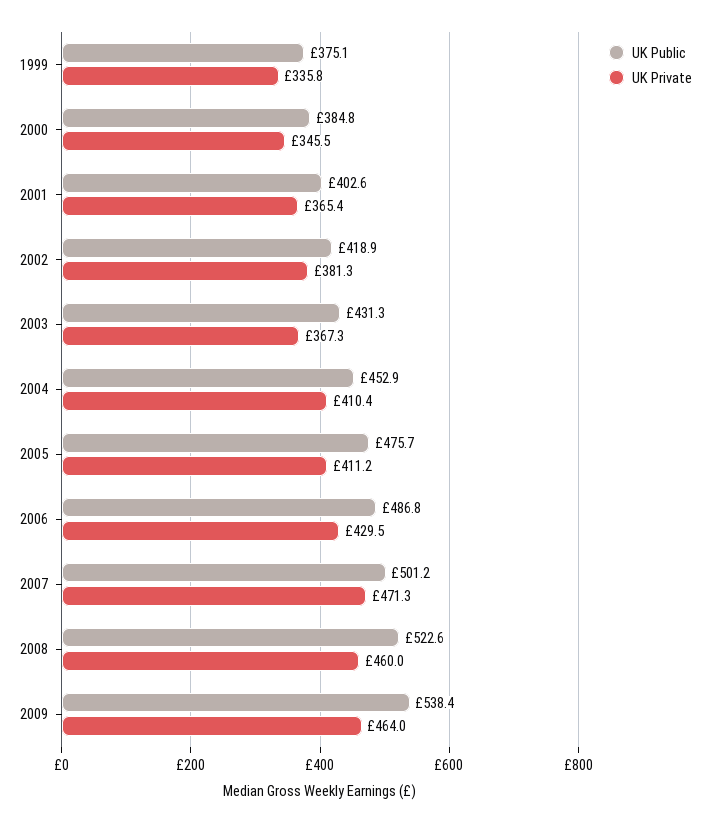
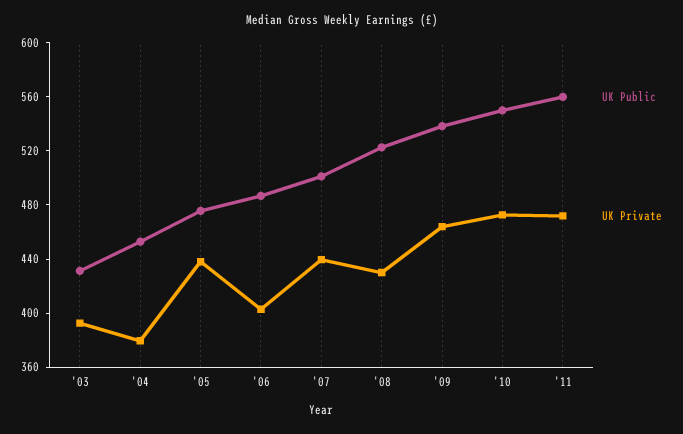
UK Public, 1999: 375.1 -> none
UK Private, 1999: 335.8 -> none
UK Public, 2000: 384.8 -> none
UK Private, 2000: 345.5 -> none
UK Public, 2001: 402.6 -> none
UK Private, 2001: 365.4 -> none
UK Public, 2002: 418.9 -> none
UK Private, 2002: 381.3 -> none
UK Private, 2003: 367.3 -> 390
UK Private, 2004: 410.4 -> 380
UK Private, 2005: 411.2 -> 440
UK Private, 2006: 429.5 -> 400
UK Private, 2007: 471.3 -> 440
UK Private, 2008: 460 -> 430
UK Public, '10: none -> 550
UK Private, '10: none -> 470
UK Public, '11: none -> 560
UK Private, '11: none -> 470

